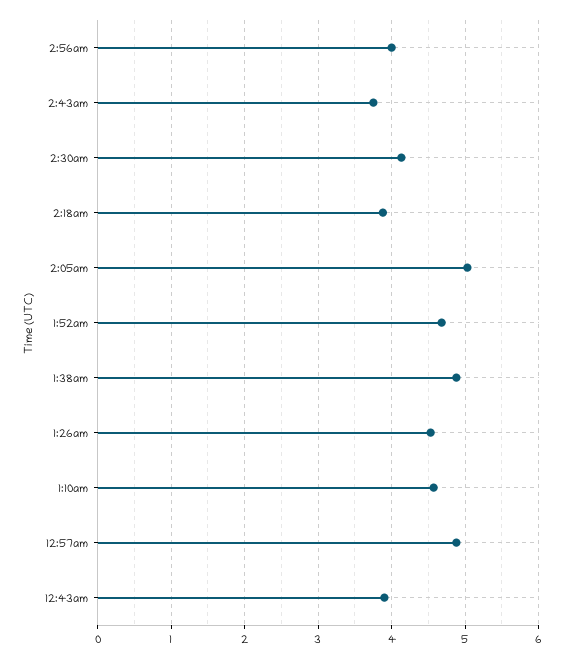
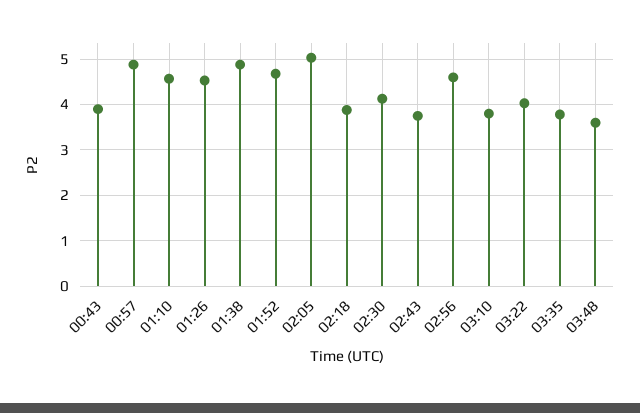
2:56am: 4 -> 4.6
03:10: none -> 3.8
03:22: none -> 4
03:35: none -> 3.8
03:48: none -> 3.6

